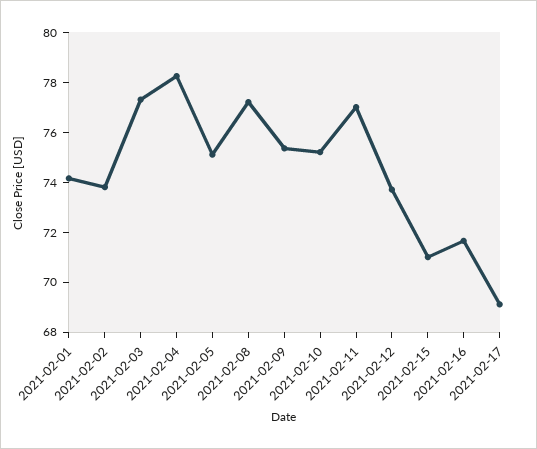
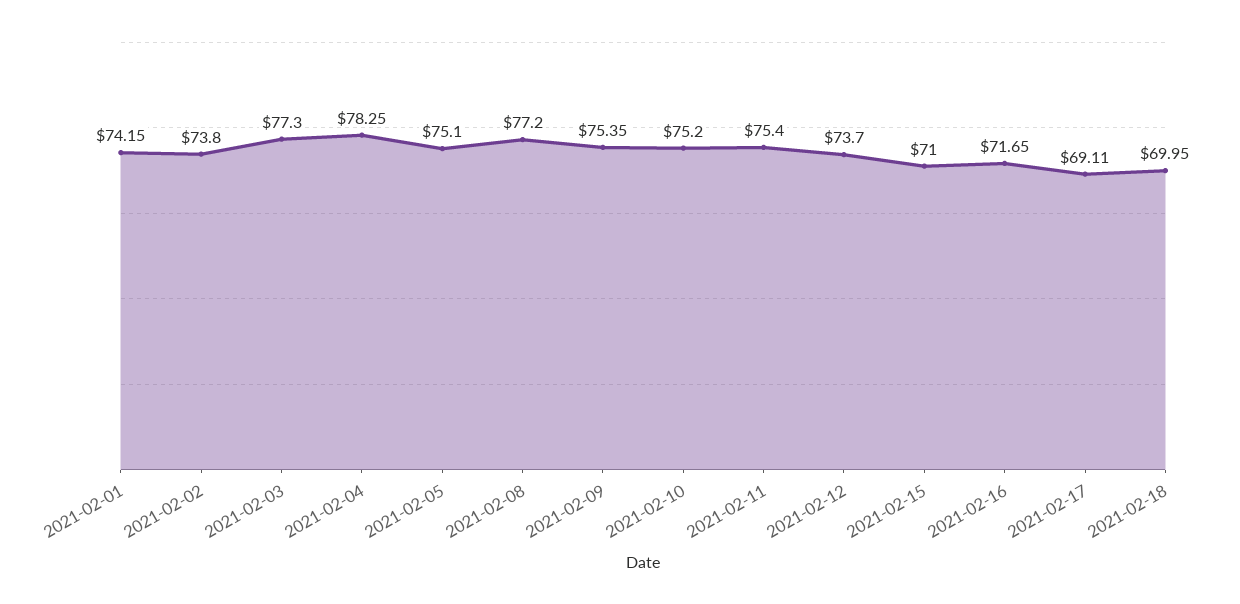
2021-02-11: 77 -> 75.4
2021-02-18: none -> 69.95

